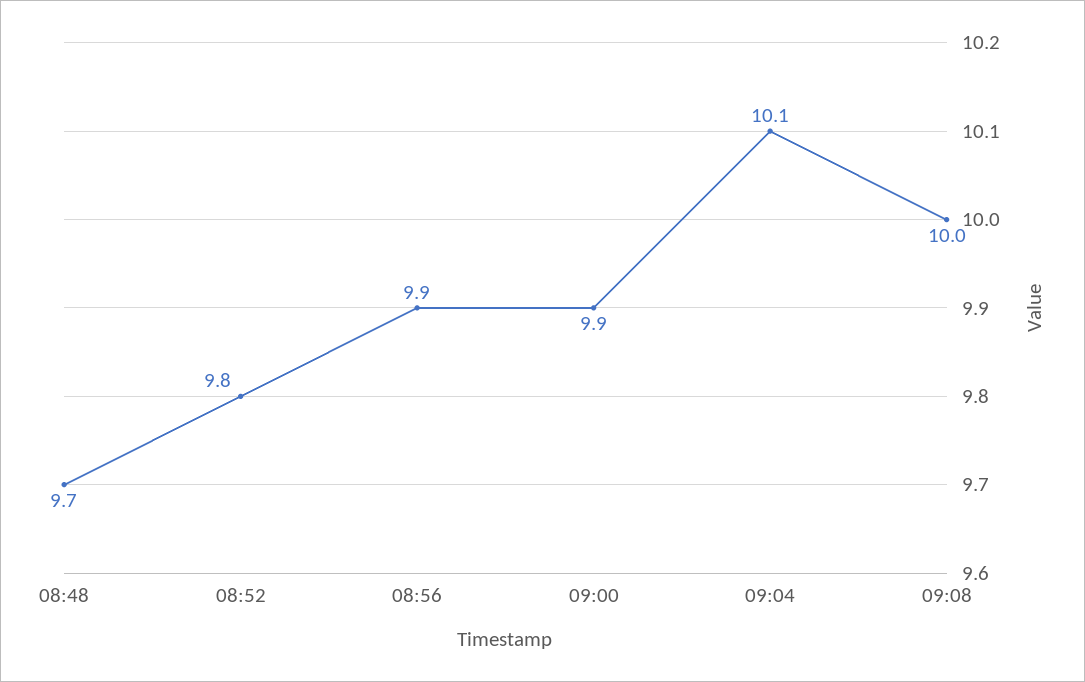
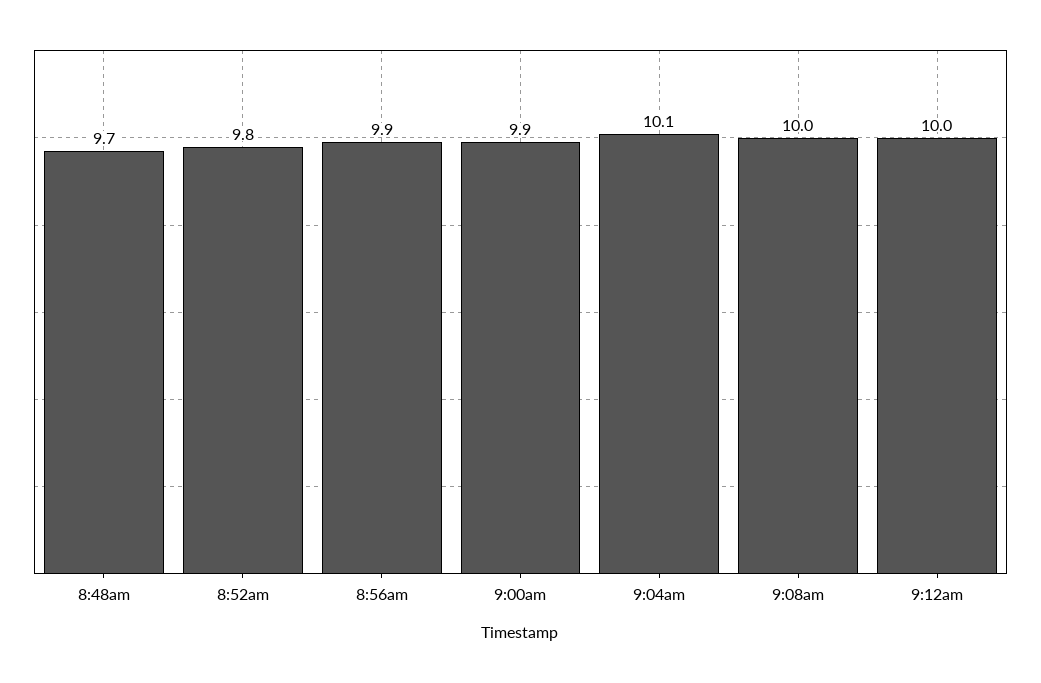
9:12am: none -> 10

